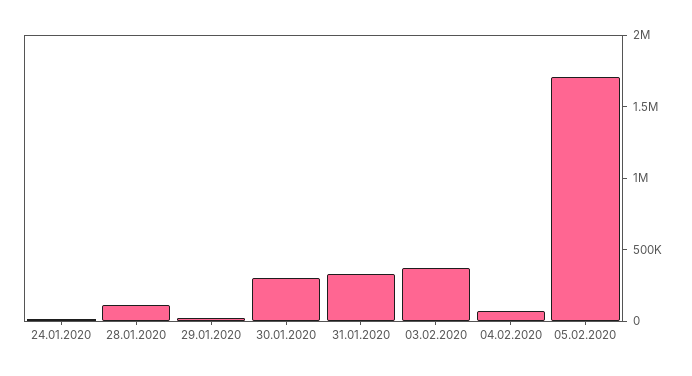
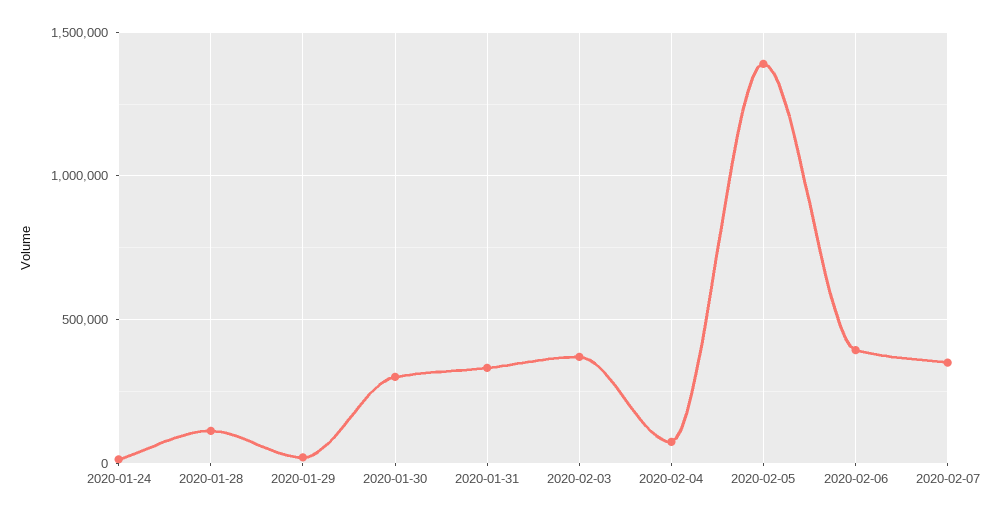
05.02.2020: 1700000 -> 1400000
2020-02-06: none -> 400000
2020-02-07: none -> 350000

